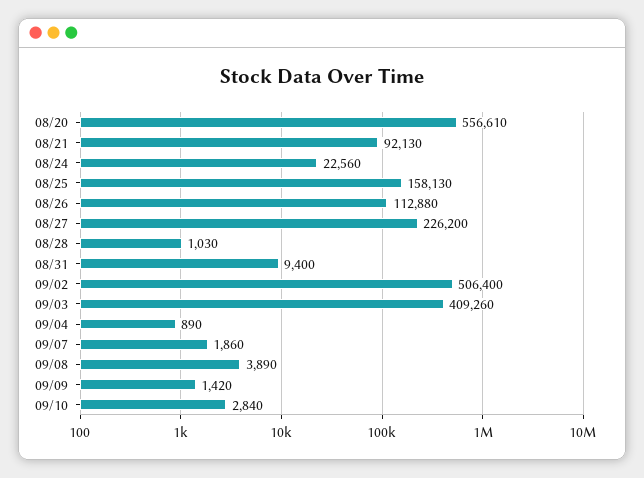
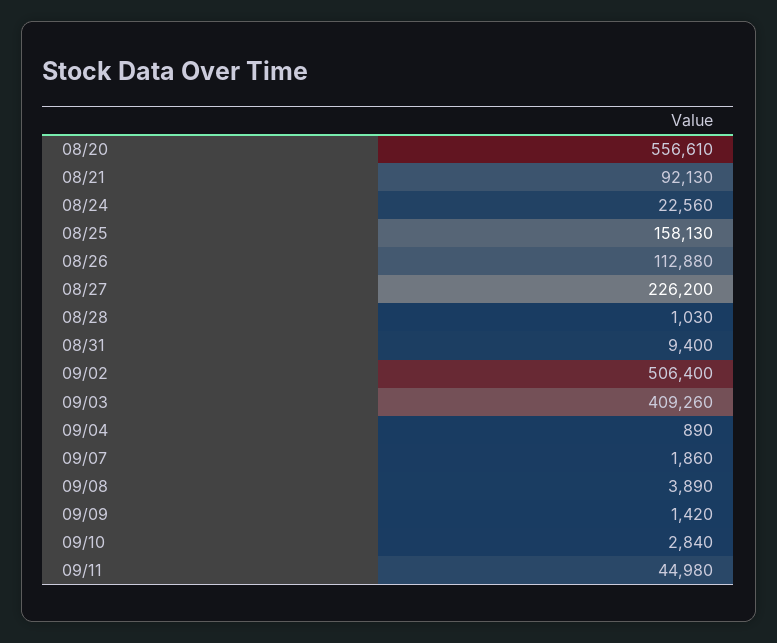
09/11: none -> 44980

